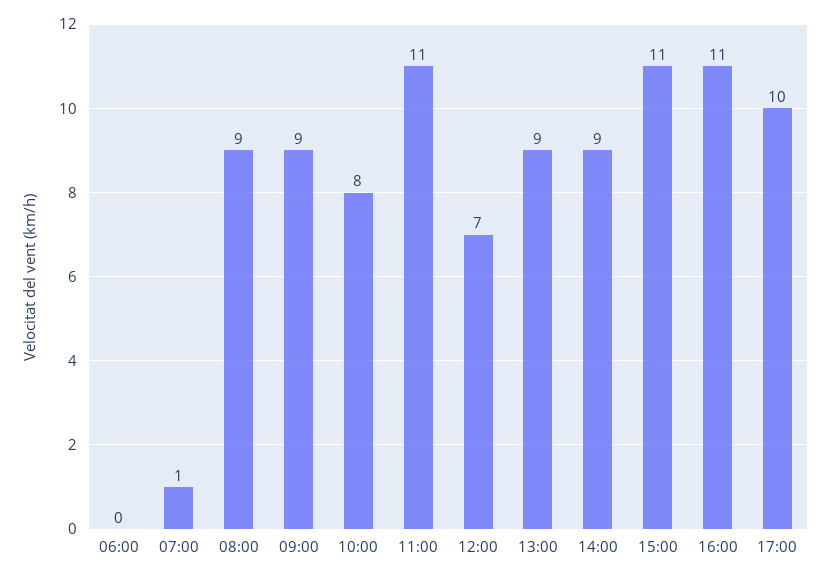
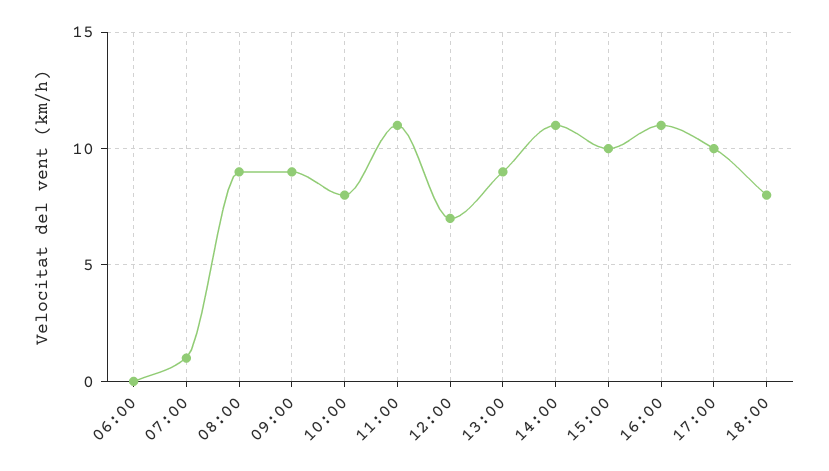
14:00: 9 -> 11
15:00: 11 -> 10
18:00: none -> 8

